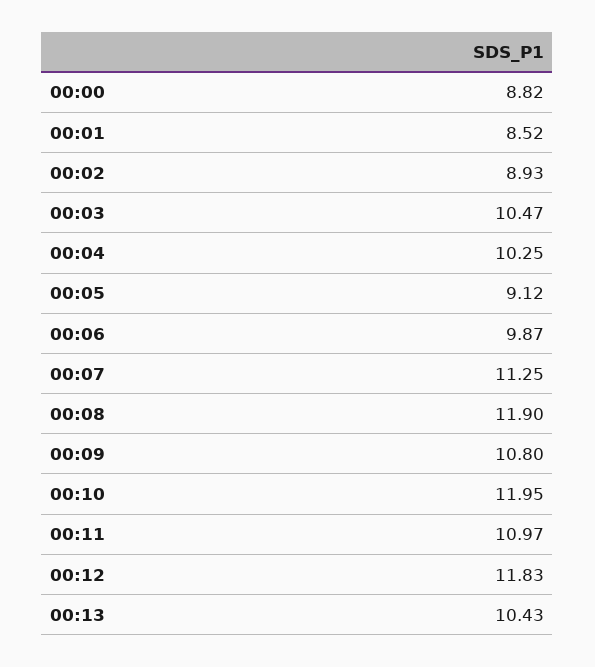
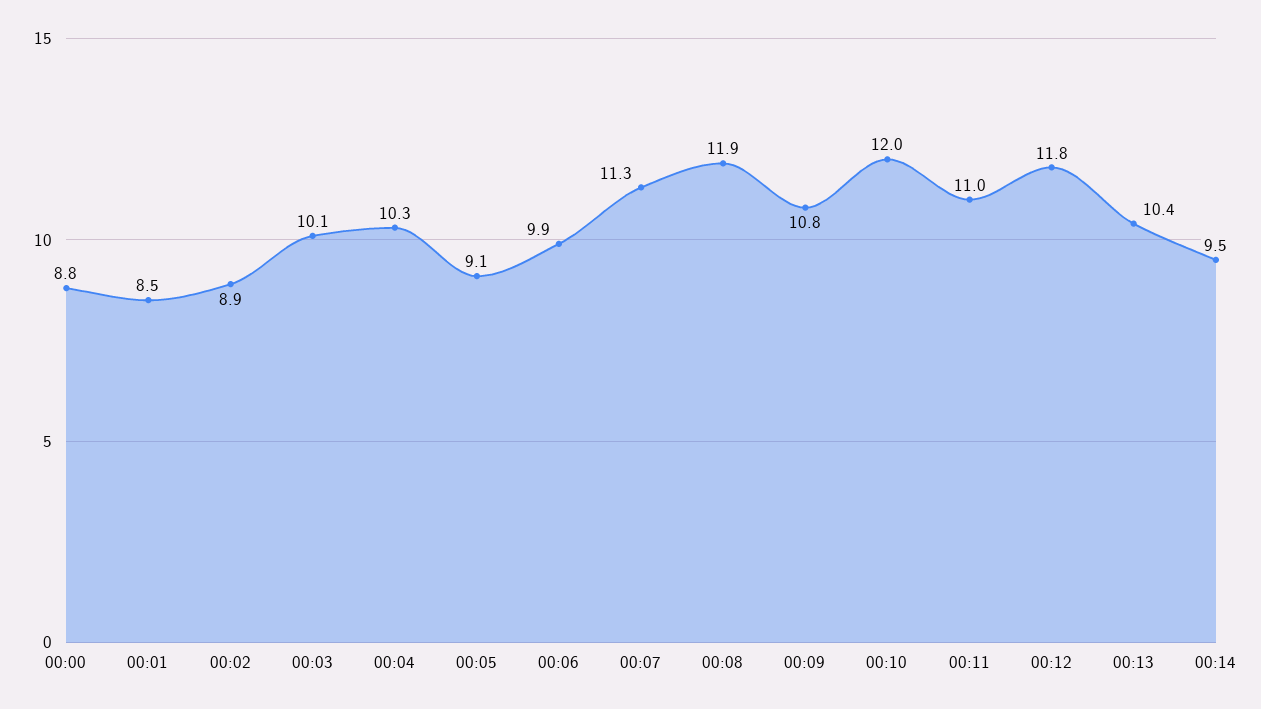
00:03: 10.47 -> 10.1
00:14: none -> 9.5

